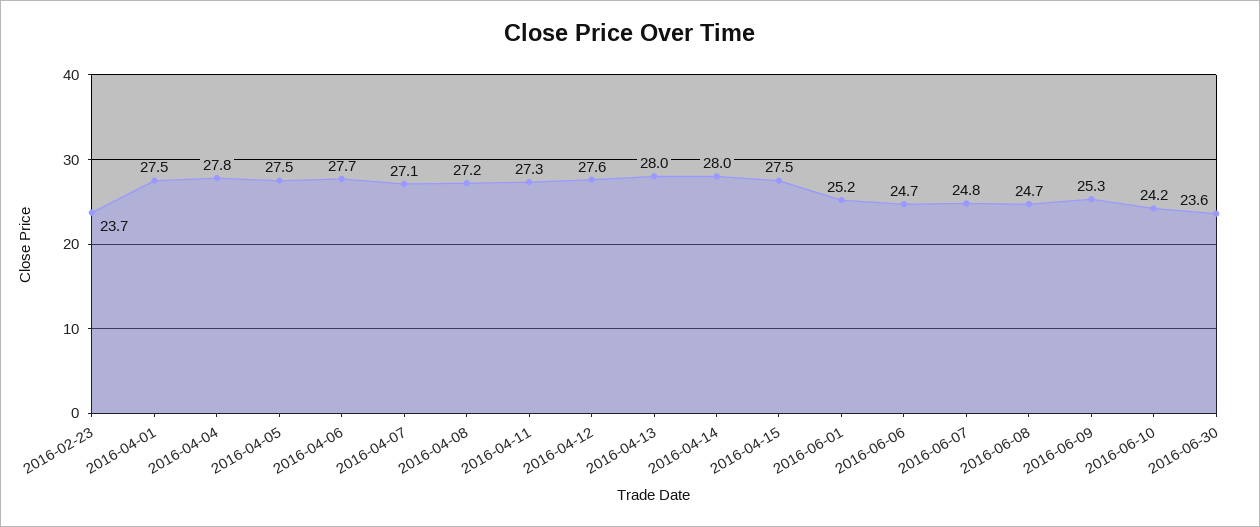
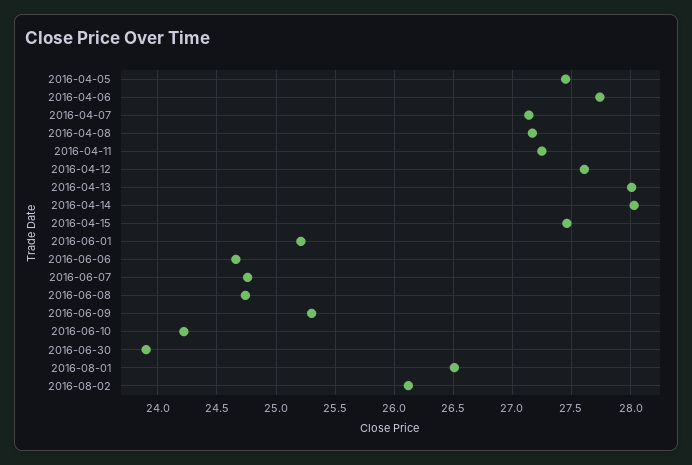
2016-02-23: 23.7 -> none
2016-04-01: 27.5 -> none
2016-04-04: 27.8 -> none
2016-06-30: 23.6 -> 23.9
2016-08-01: none -> 26.5
2016-08-02: none -> 26.1

